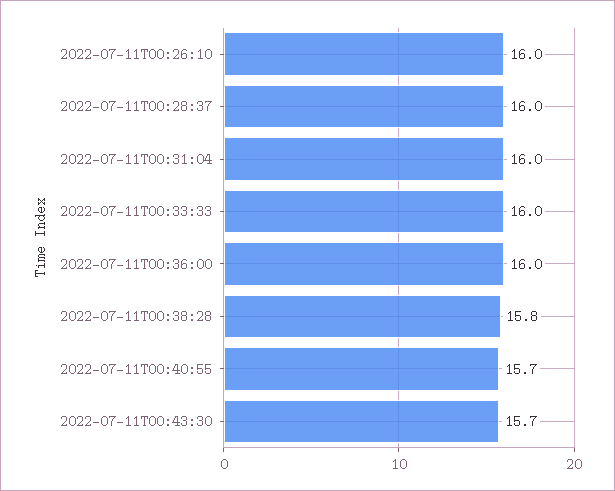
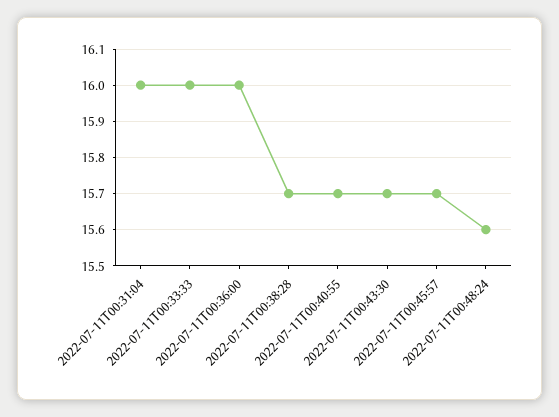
2022-07-11T00:26:10: 16 -> none
2022-07-11T00:28:37: 16 -> none
2022-07-11T00:38:28: 15.8 -> 15.7
2022-07-11T00:45:57: none -> 15.7
2022-07-11T00:48:24: none -> 15.6

